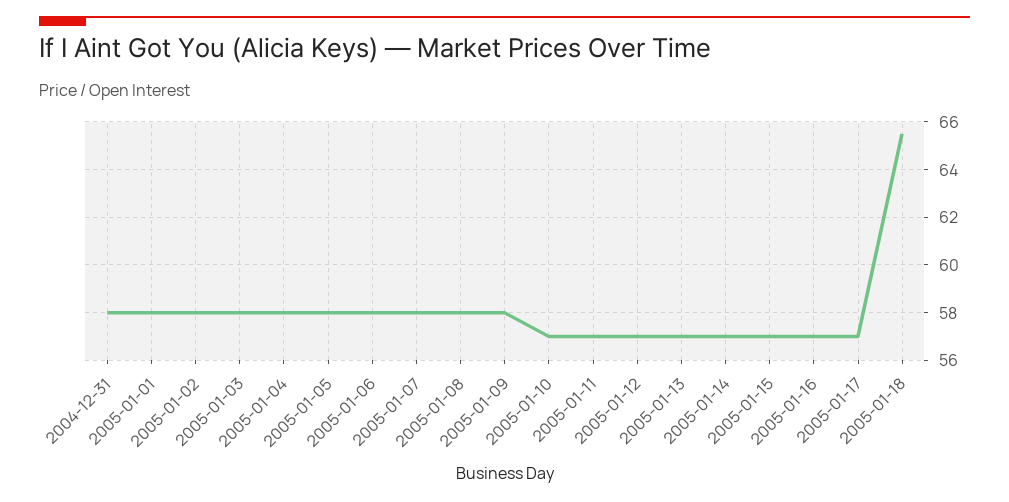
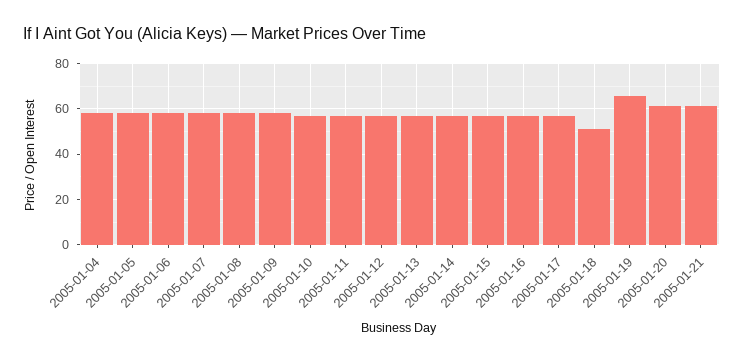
2004-12-31: 58 -> none
2005-01-01: 58 -> none
2005-01-02: 58 -> none
2005-01-03: 58 -> none
2005-01-18: 65.5 -> 50
2005-01-19: none -> 65
2005-01-20: none -> 60
2005-01-21: none -> 60

